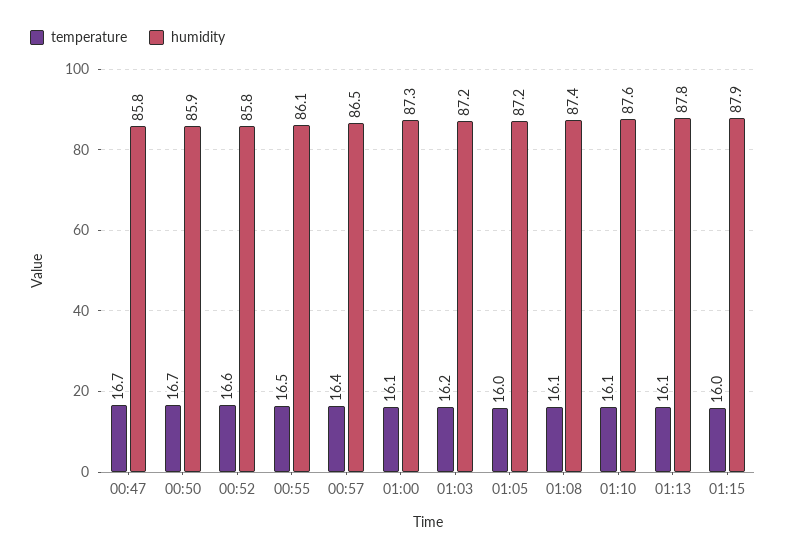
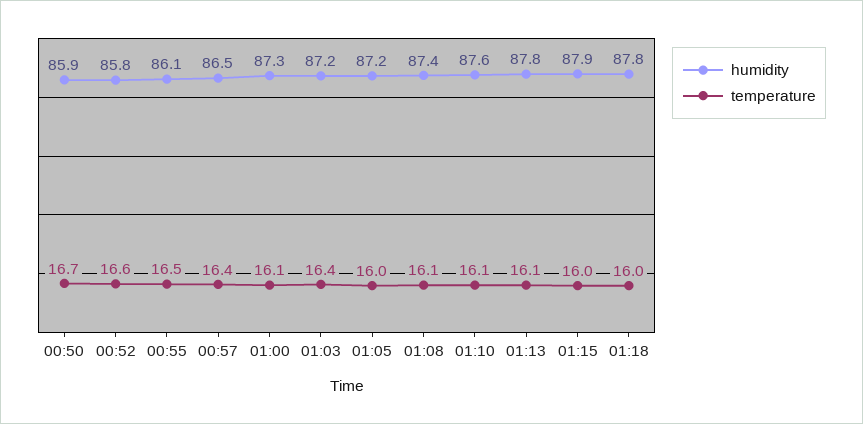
temperature, 00:47: 16.7 -> none
humidity, 00:47: 85.8 -> none
temperature, 01:03: 16.2 -> 16.4
humidity, 01:18: none -> 87.8
temperature, 01:18: none -> 16

